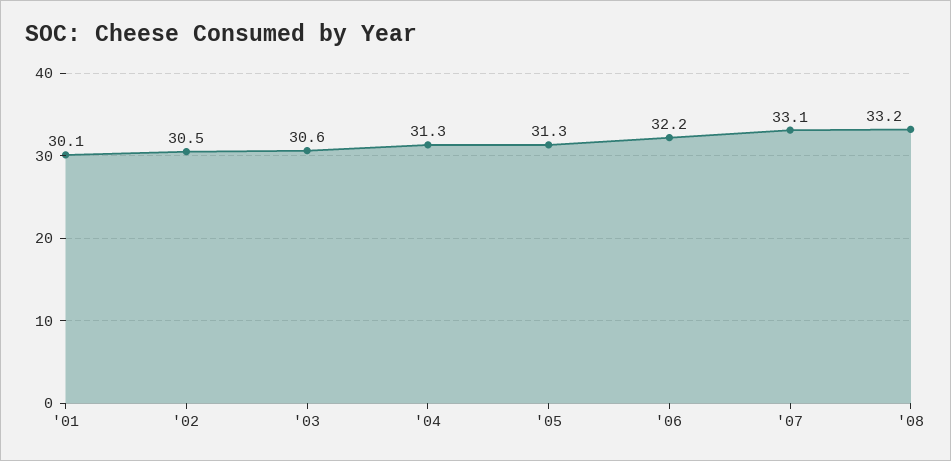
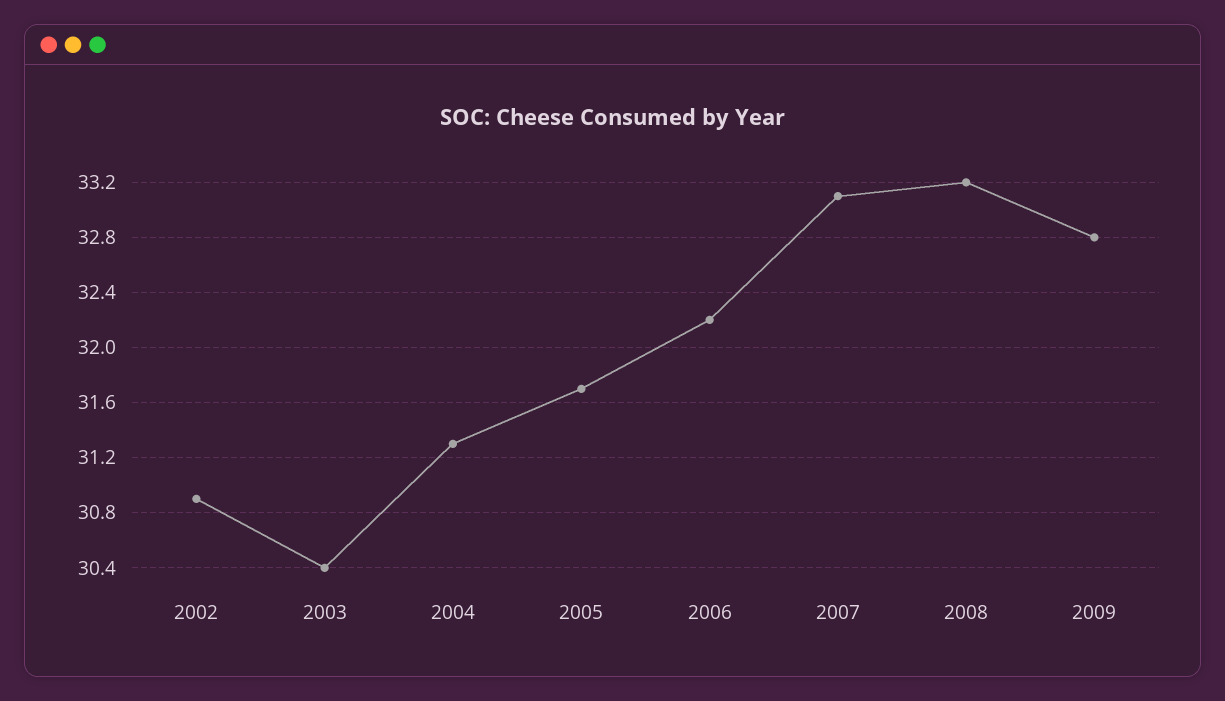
'01: 30.1 -> none
'02: 30.5 -> 30.9
'03: 30.6 -> 30.4
'05: 31.3 -> 31.7
2009: none -> 32.8

